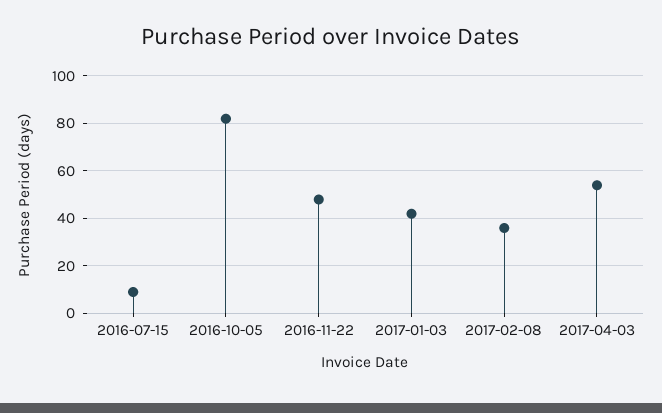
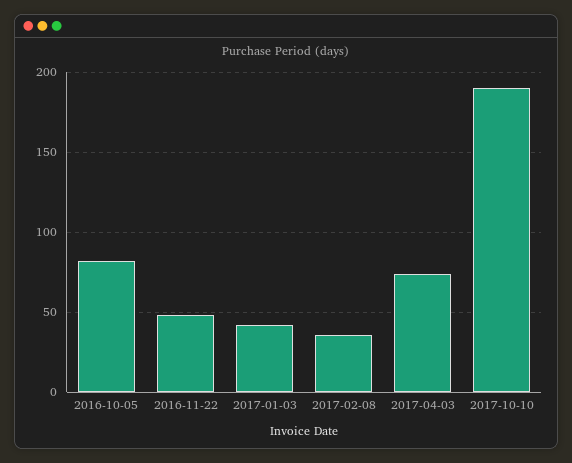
2016-07-15: 10 -> none
2017-04-03: 55 -> 75
2017-10-10: none -> 190

